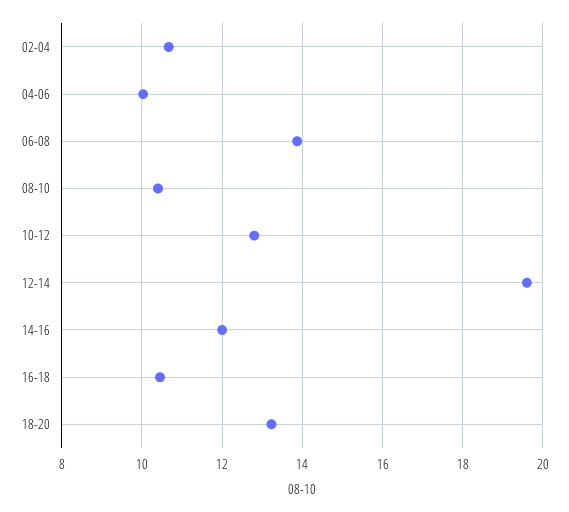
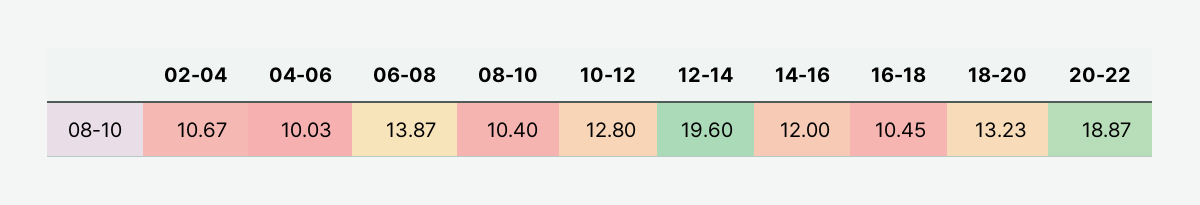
20-22: none -> 18.87

